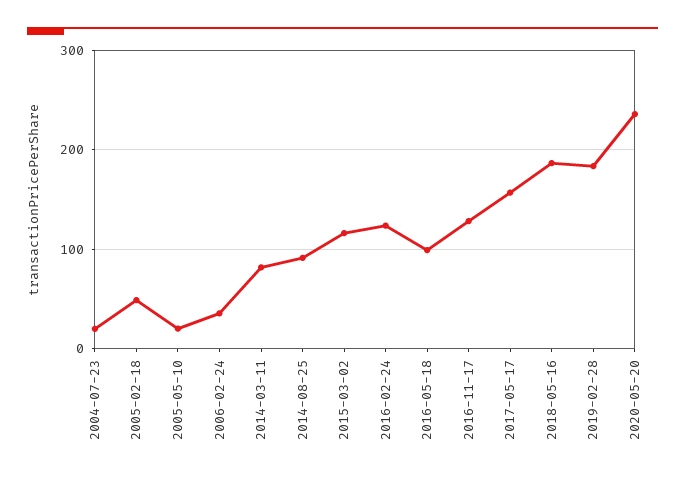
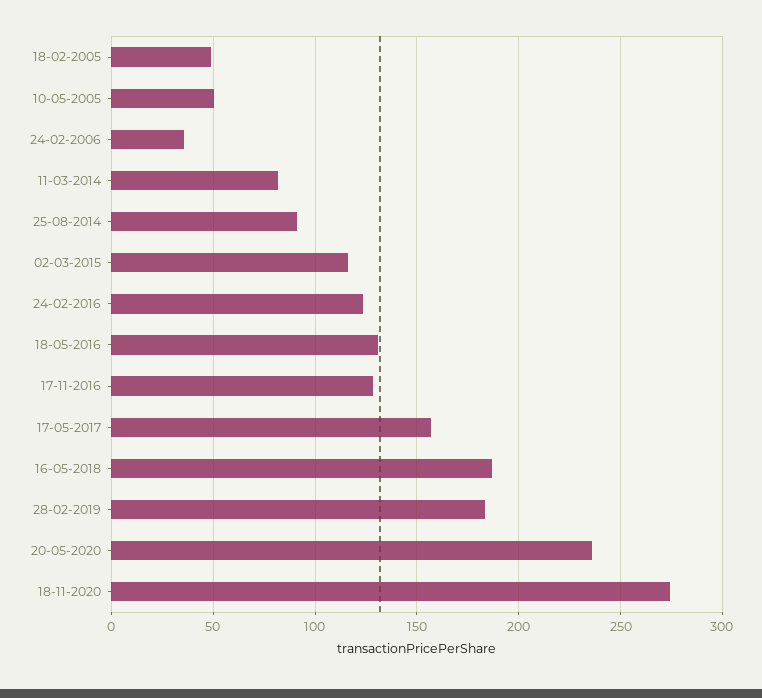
2004-07-23: 20 -> none
2005-05-10: 20 -> 50
2016-05-18: 100 -> 130
18-11-2020: none -> 275

